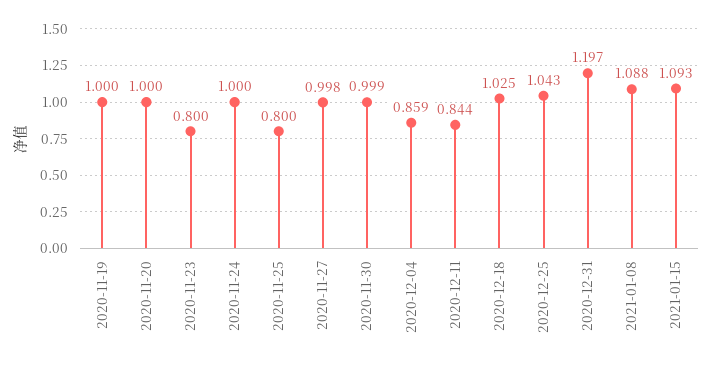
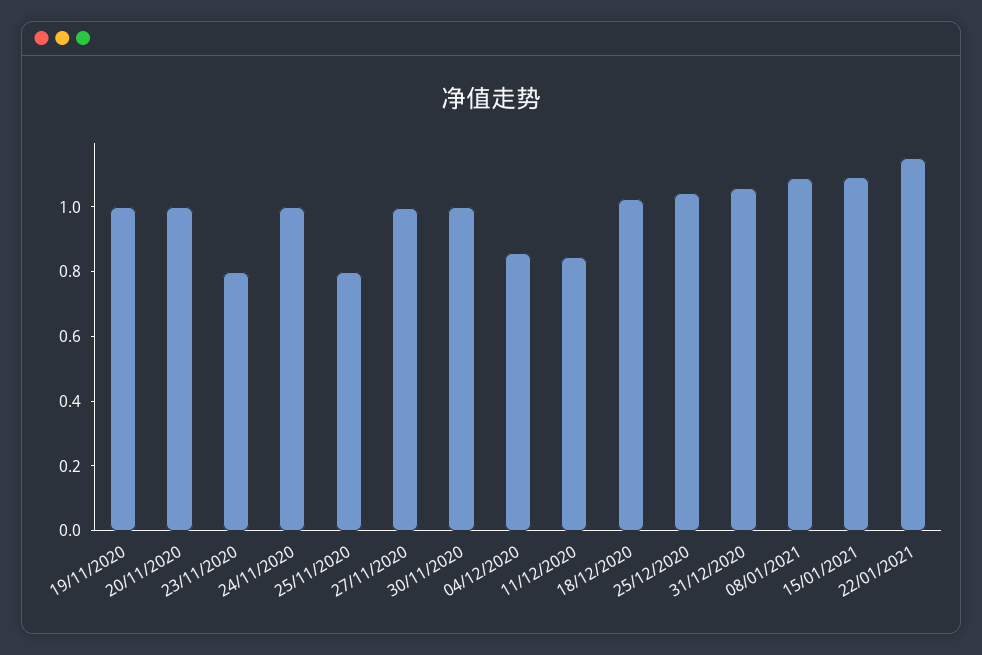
2020-12-31: 1.197 -> 1.05
22/01/2021: none -> 1.15

